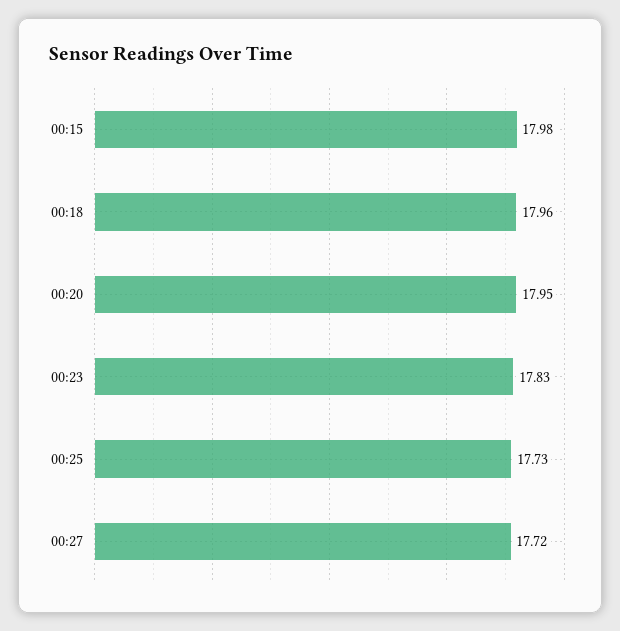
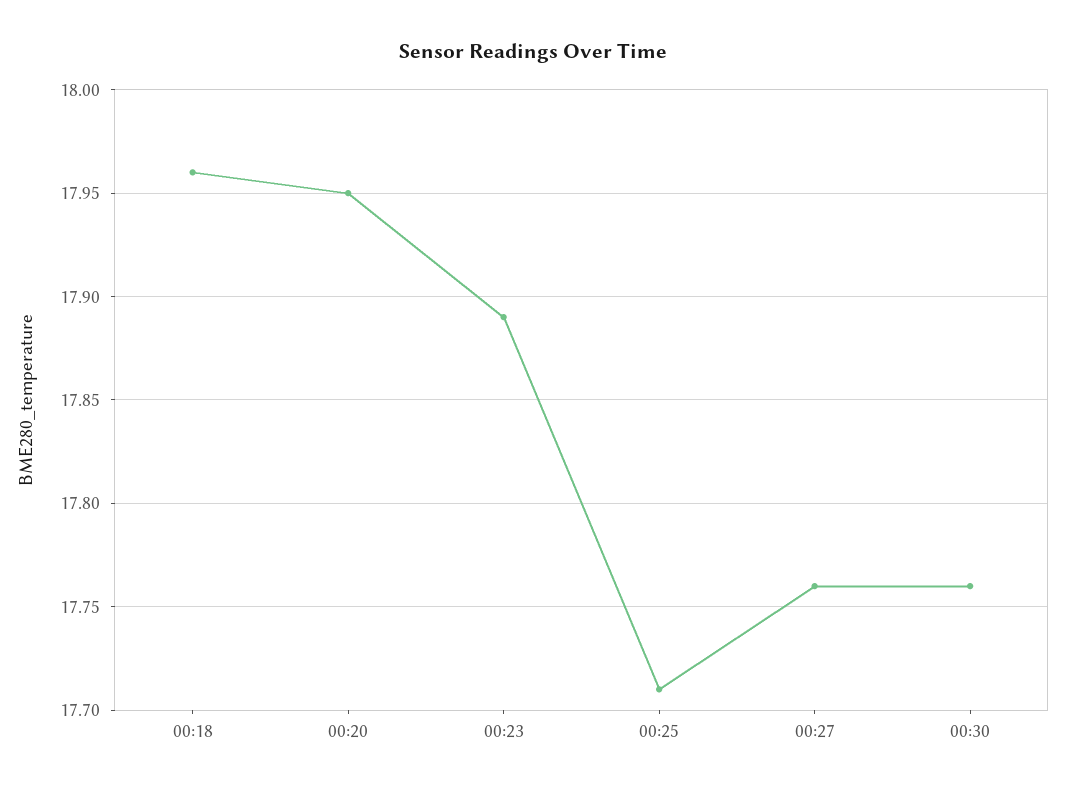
00:15: 17.98 -> none
00:23: 17.83 -> 17.89
00:25: 17.73 -> 17.71
00:27: 17.72 -> 17.76
00:30: none -> 17.76

